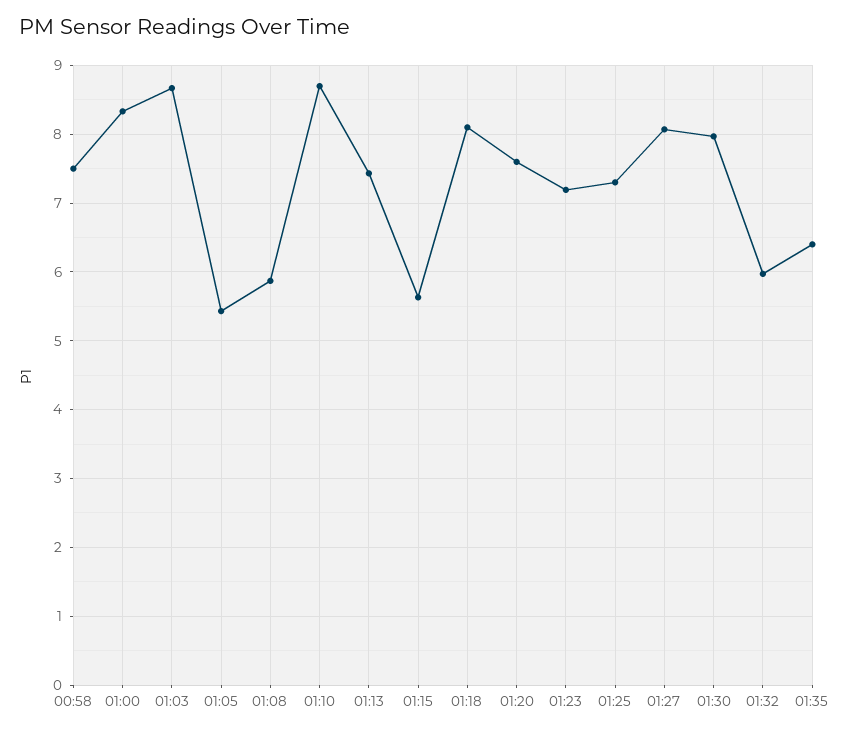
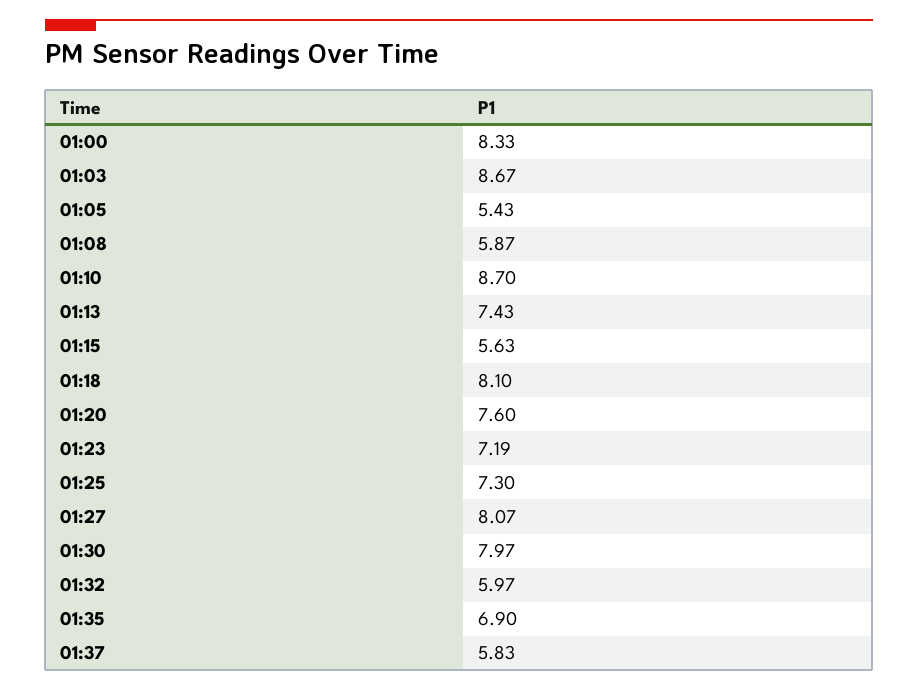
00:58: 7.5 -> none
01:35: 6.4 -> 6.9
01:37: none -> 5.83

